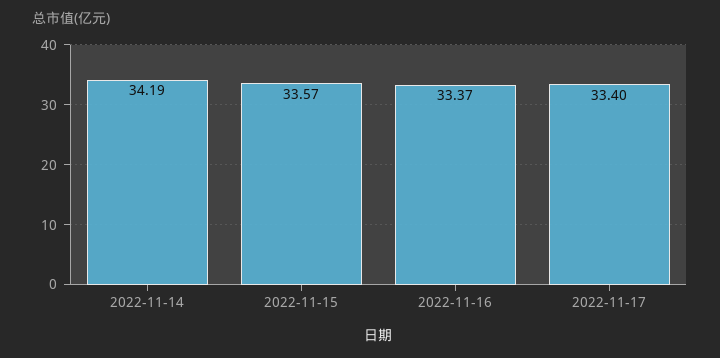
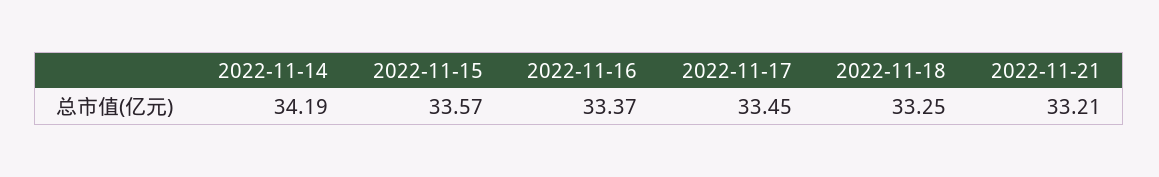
2022-11-17: 33.4 -> 33.45
2022-11-18: none -> 33.25
2022-11-21: none -> 33.21

